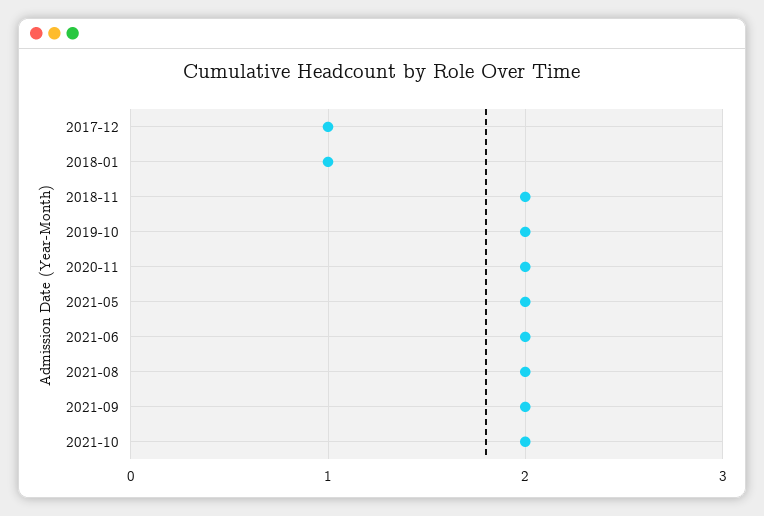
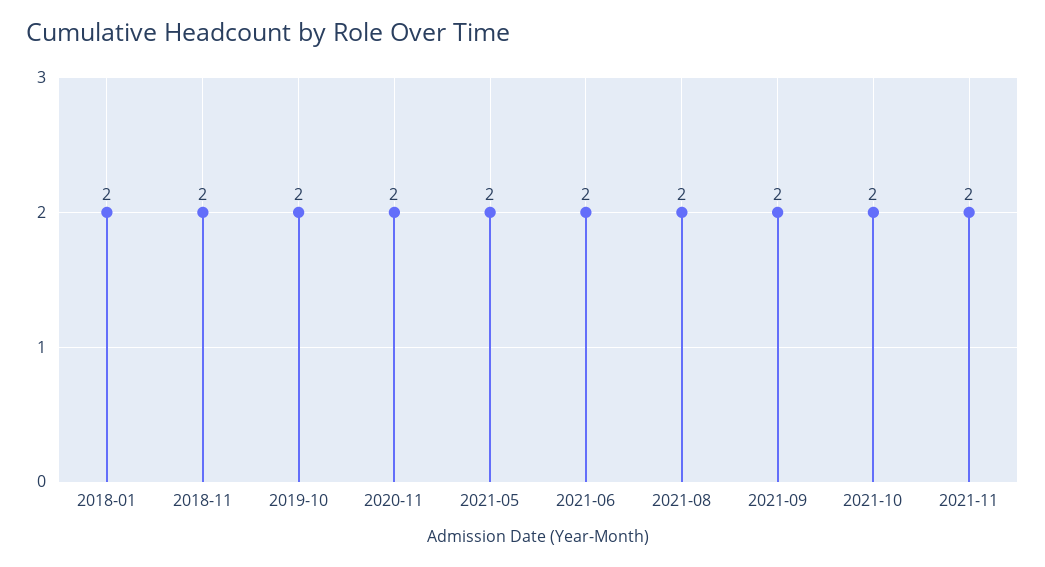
2017-12: 1 -> none
2018-01: 1 -> 2
2021-11: none -> 2

